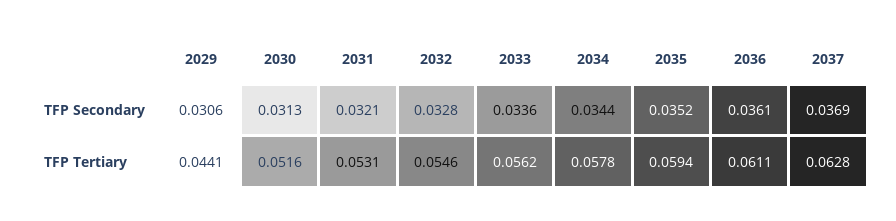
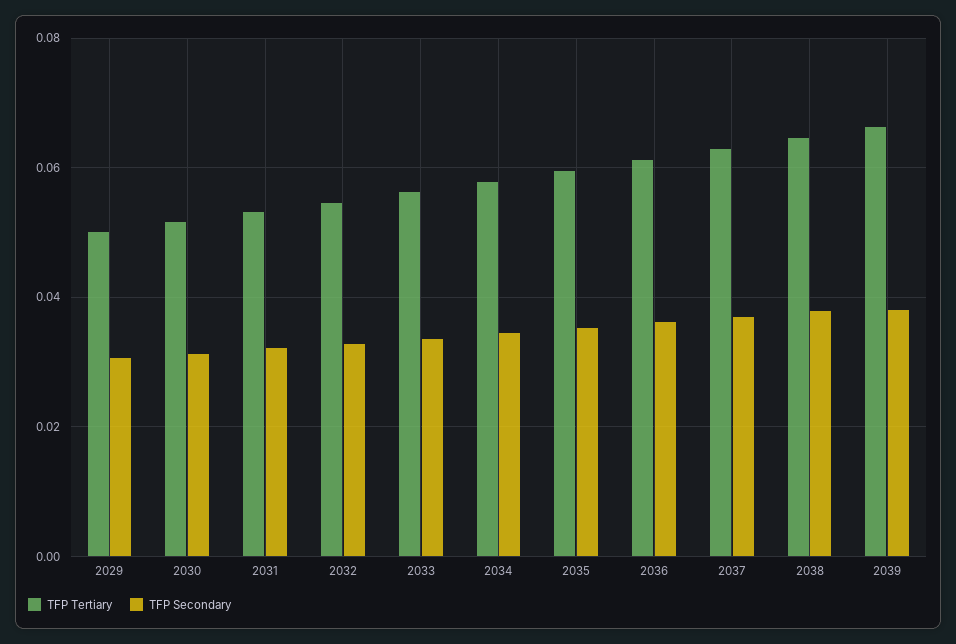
TFP Tertiary, 2029: 0.0441 -> 0.05
TFP Tertiary, 2038: none -> 0.064
TFP Secondary, 2038: none -> 0.038
TFP Tertiary, 2039: none -> 0.066
TFP Secondary, 2039: none -> 0.038

